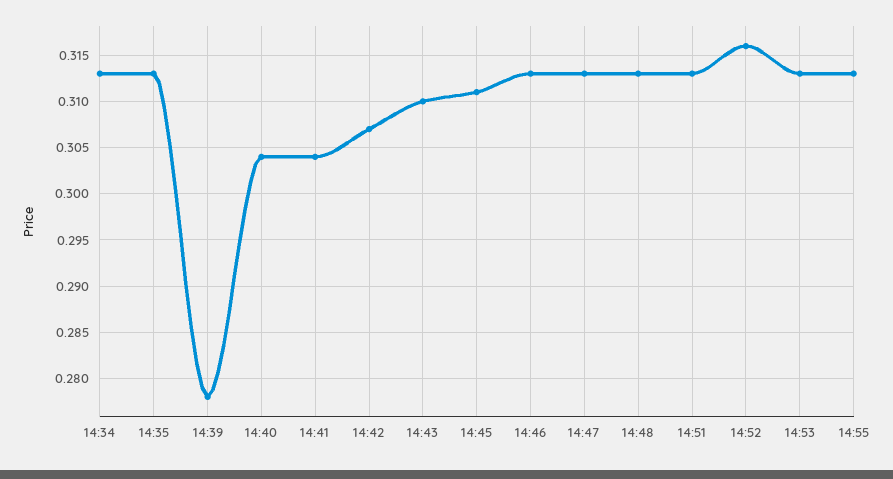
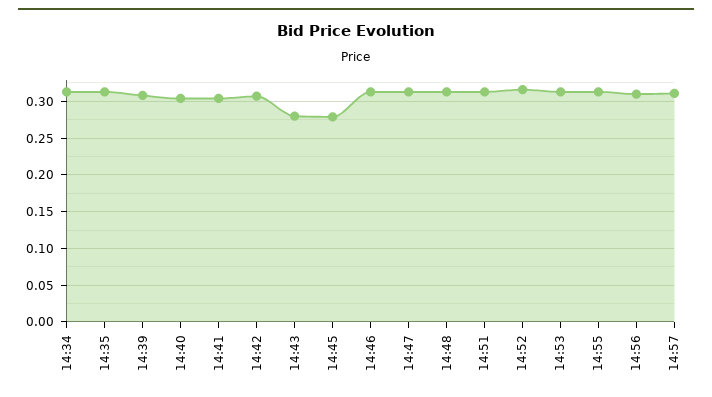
14:39: 0.278 -> 0.31
14:43: 0.31 -> 0.28
14:45: 0.311 -> 0.28
14:56: none -> 0.31
14:57: none -> 0.31

